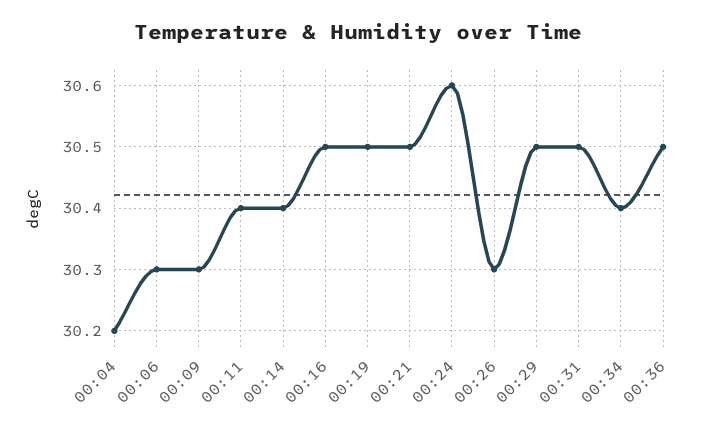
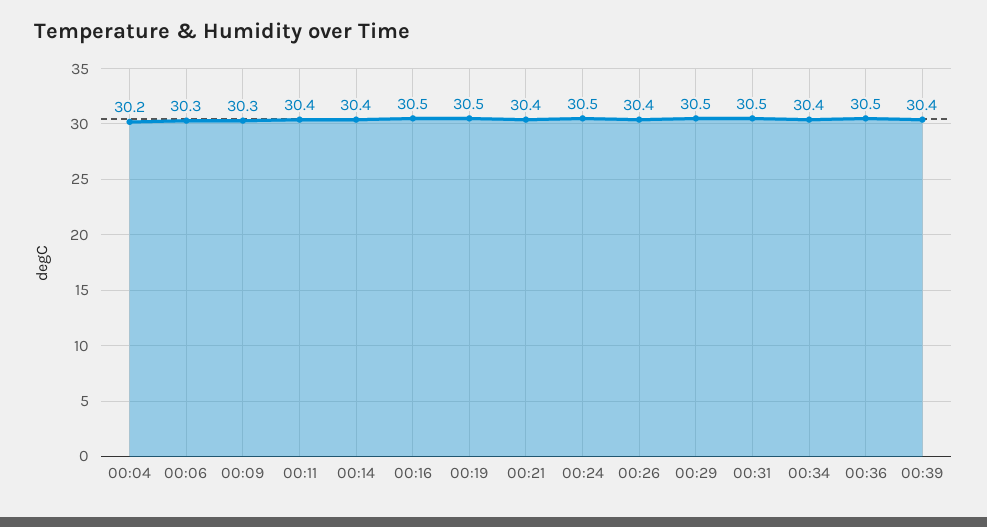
00:21: 30.5 -> 30.4
00:24: 30.6 -> 30.5
00:26: 30.3 -> 30.4
00:39: none -> 30.4

